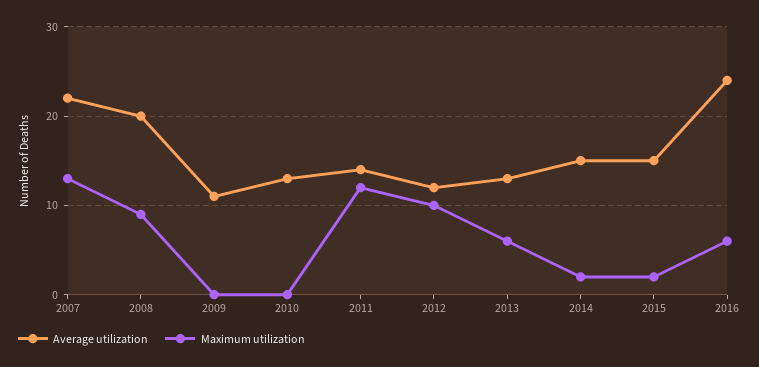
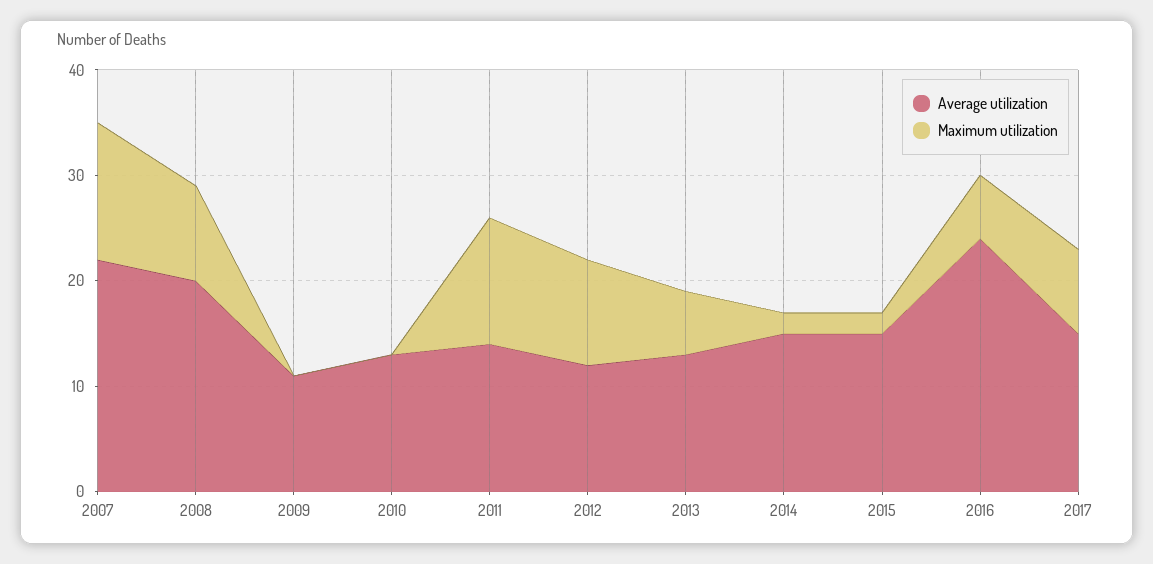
Average utilization, 2017: none -> 15
Maximum utilization, 2017: none -> 8

